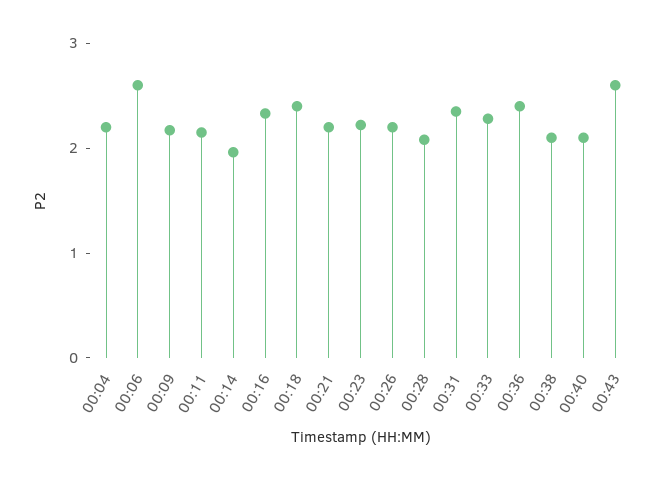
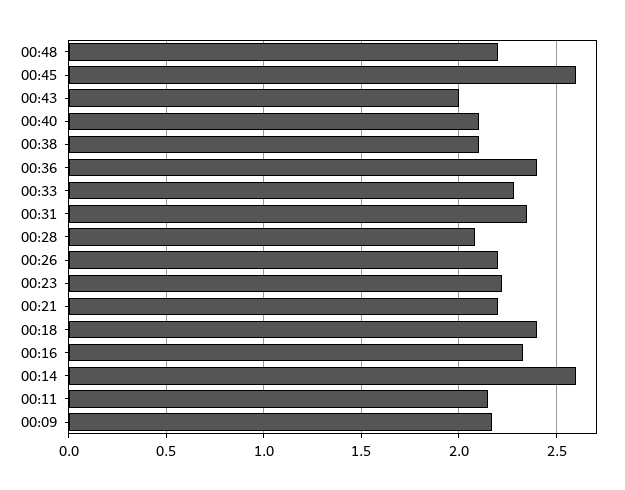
00:04: 2.2 -> none
00:06: 2.6 -> none
00:14: 2 -> 2.6
00:43: 2.6 -> 2
00:48: none -> 2.2
00:45: none -> 2.6

